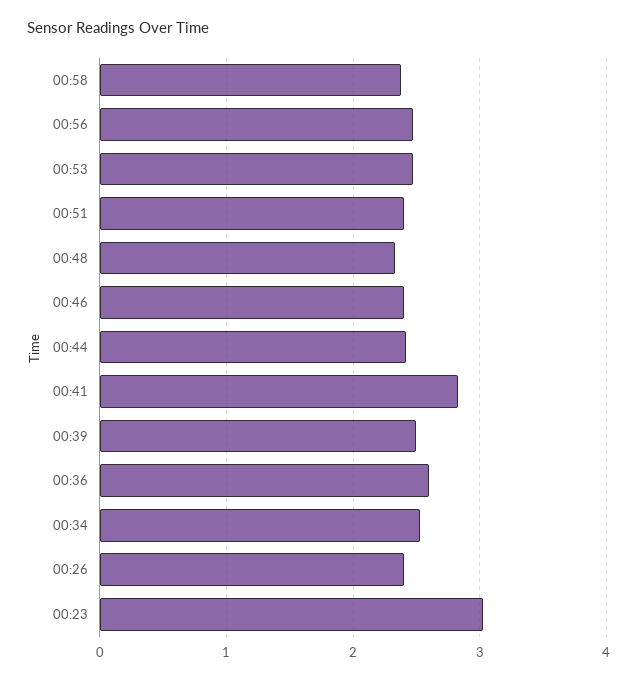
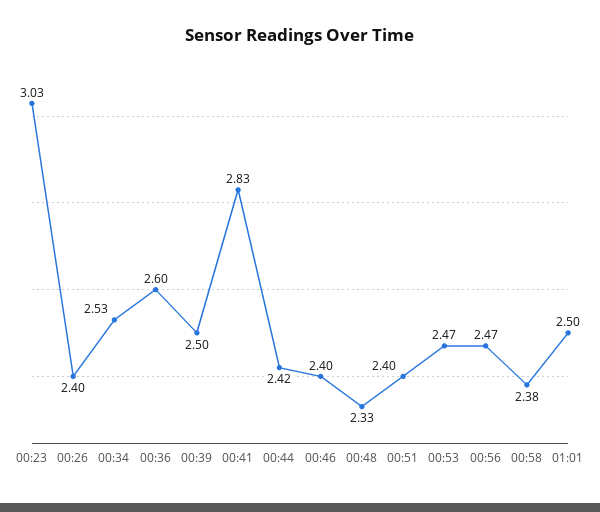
01:01: none -> 2.5

